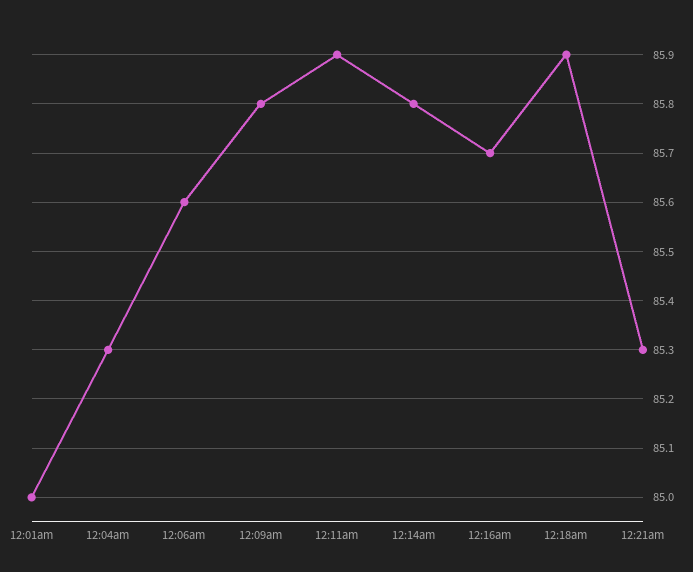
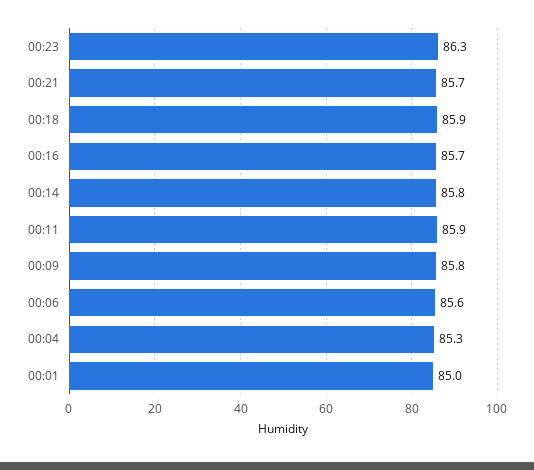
12:21am: 85.3 -> 85.7
00:23: none -> 86.3

